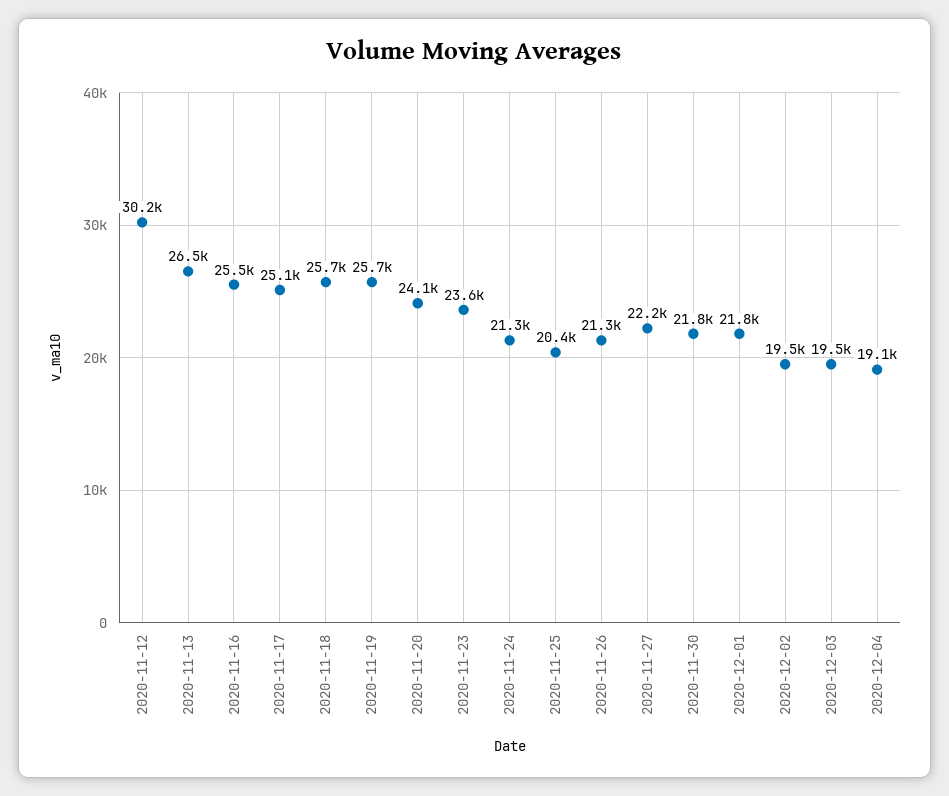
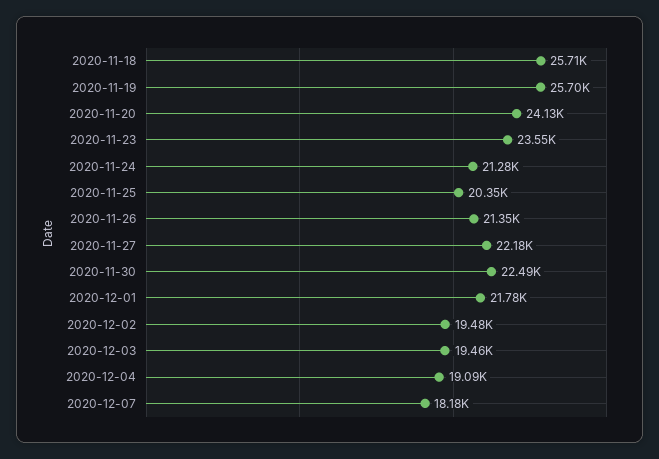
2020-11-12: 30200 -> none
2020-11-13: 26500 -> none
2020-11-16: 25500 -> none
2020-11-17: 25100 -> none
2020-11-30: 21800 -> 22490
2020-12-07: none -> 18180

